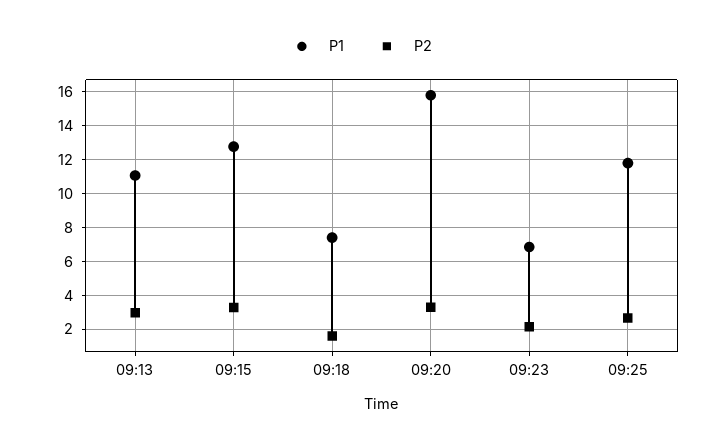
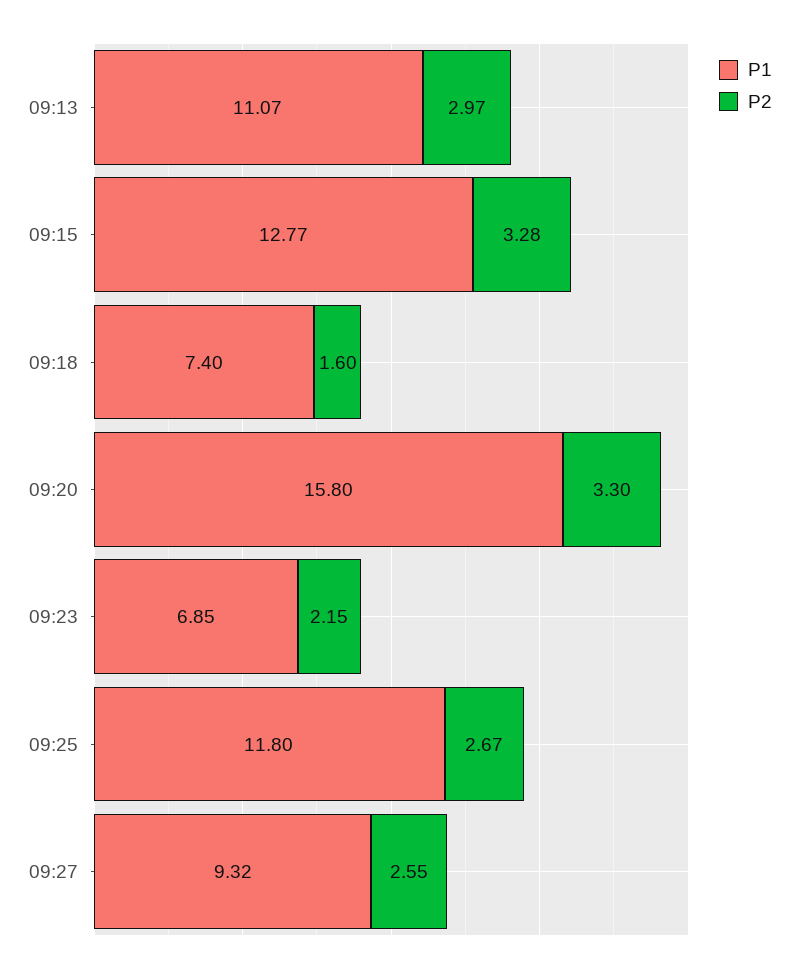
P1, 09:27: none -> 9.32
P2, 09:27: none -> 2.55

